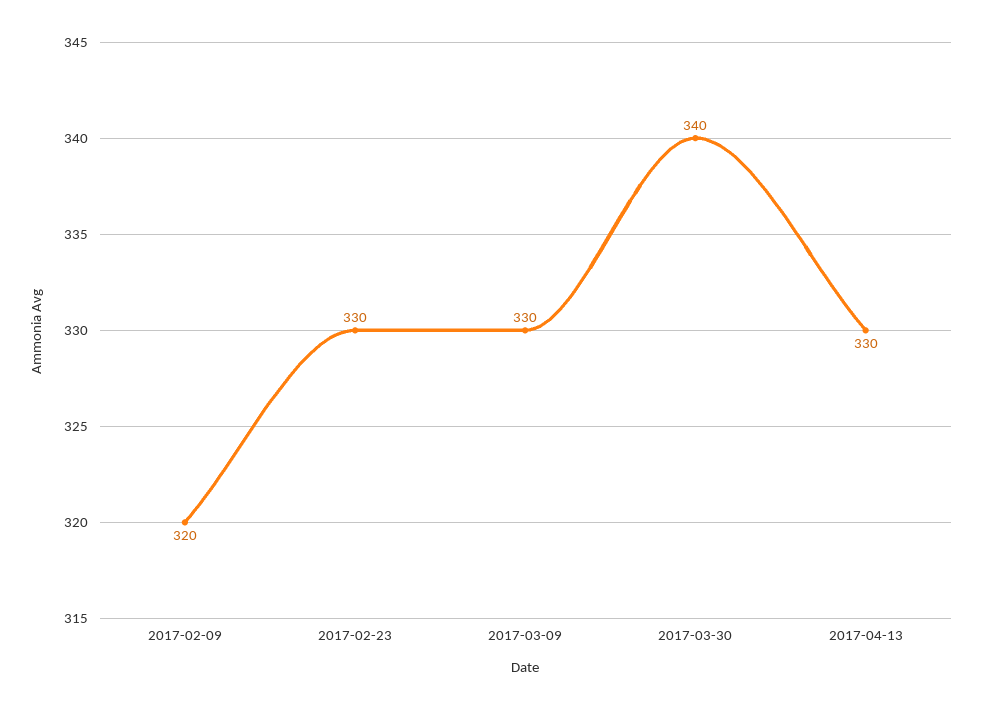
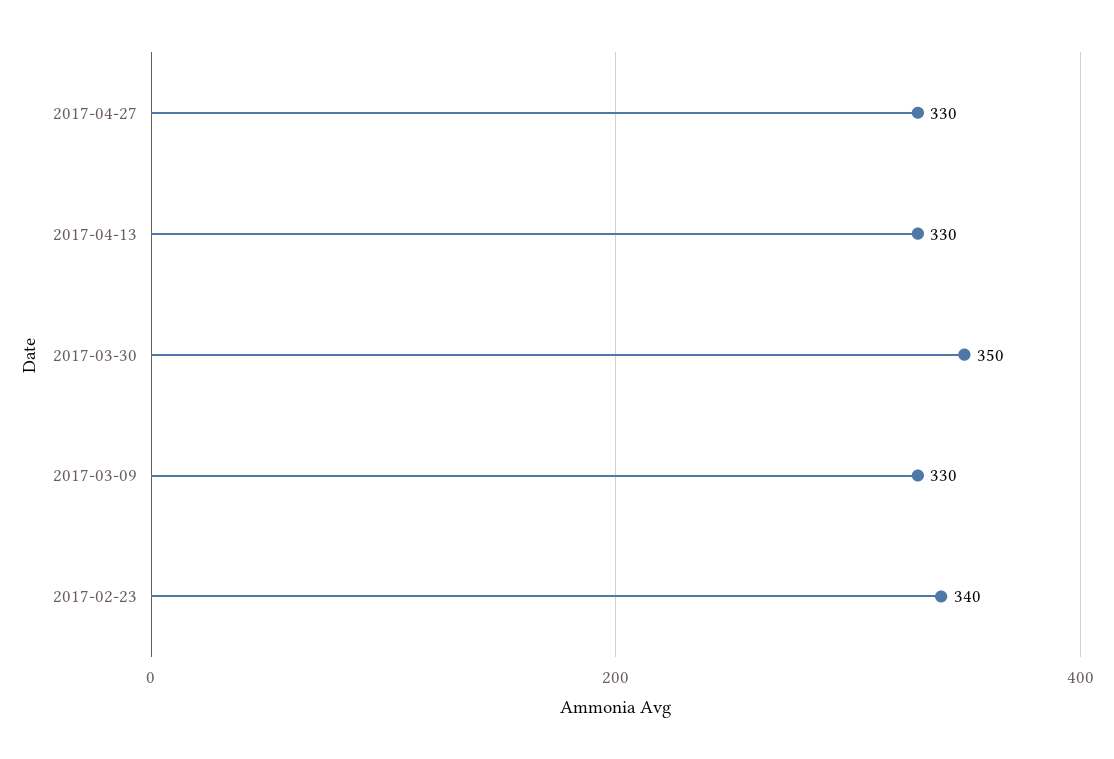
2017-02-09: 320 -> none
2017-02-23: 330 -> 340
2017-03-30: 340 -> 350
2017-04-27: none -> 330

